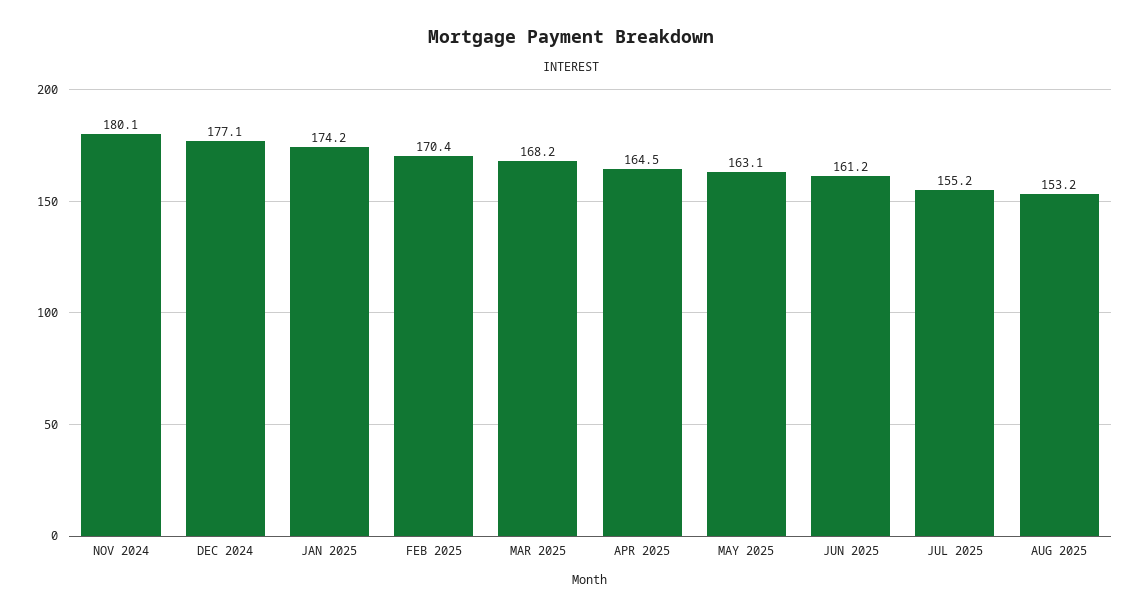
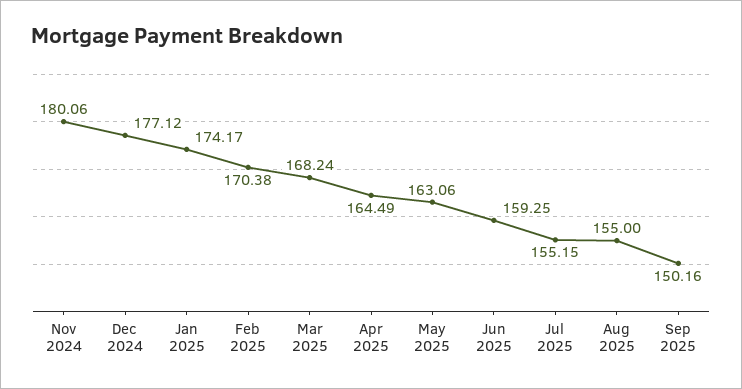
JUN 2025: 161.2 -> 159.25
AUG 2025: 153.2 -> 155
Sep 2025: none -> 150.16

